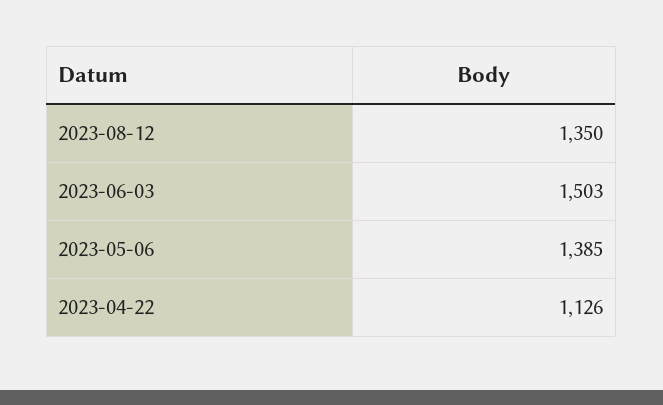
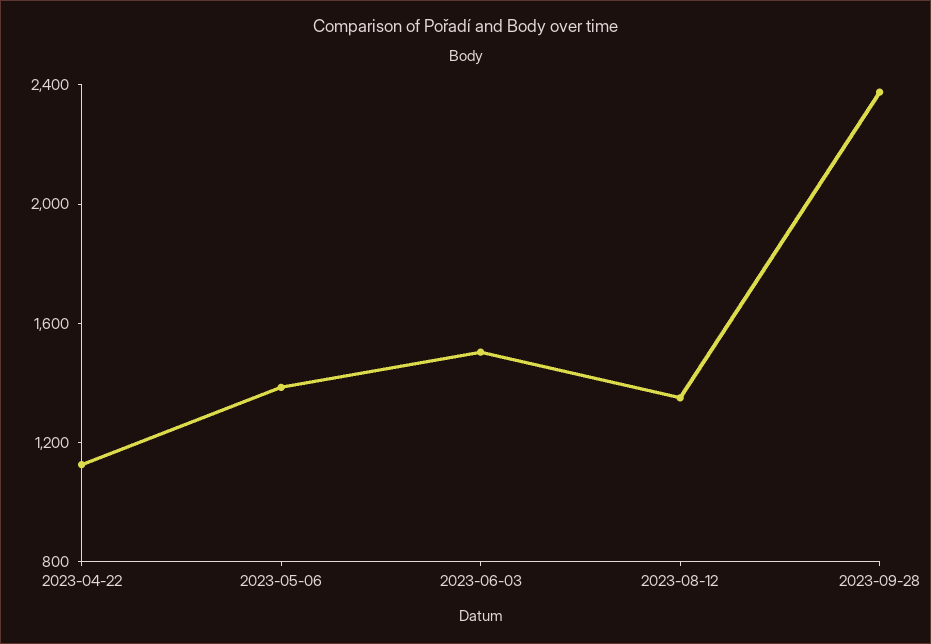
2023-09-28: none -> 2400

